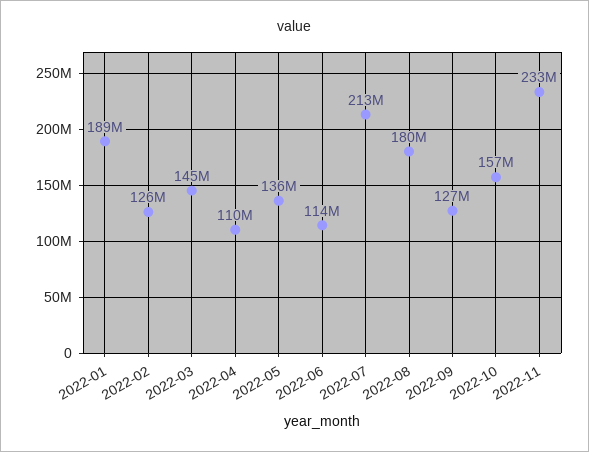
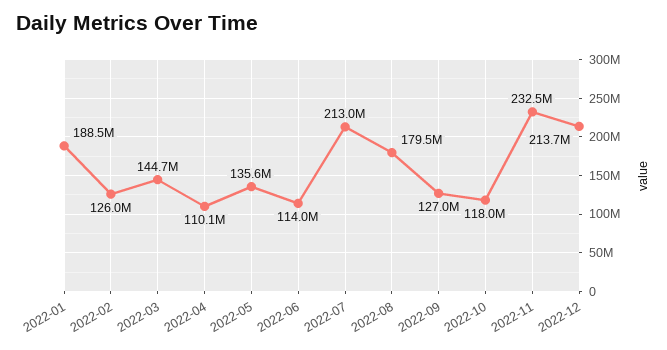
2022-10: 157000000 -> 118000000
2022-12: none -> 213700000

